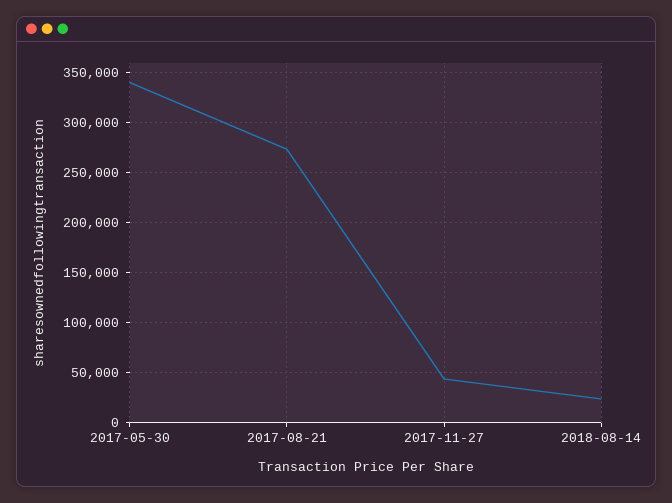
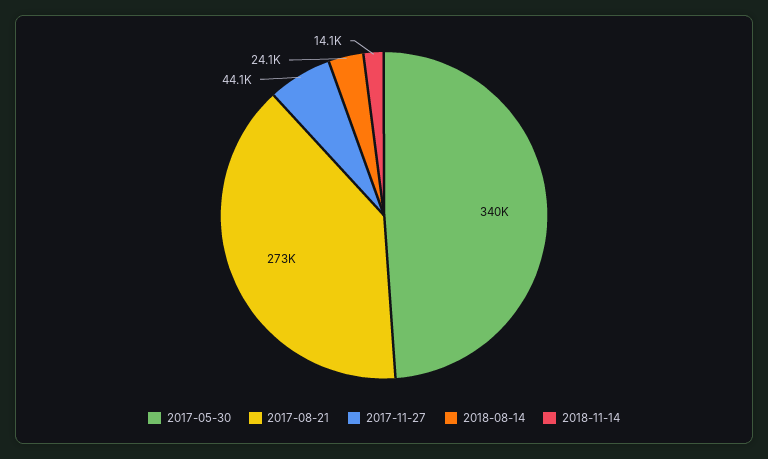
2018-11-14: none -> 14100

